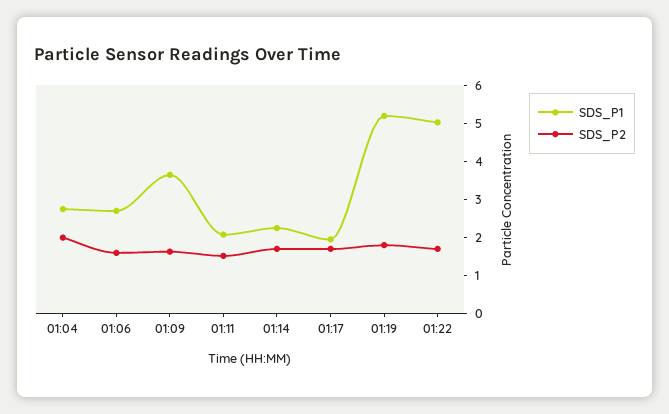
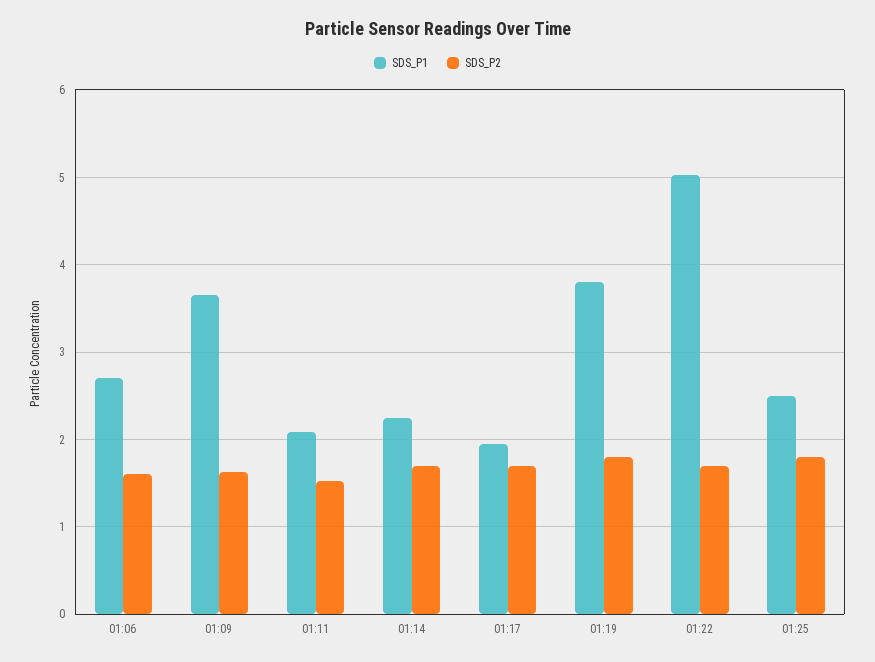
SDS_P1, 01:04: 2.75 -> none
SDS_P2, 01:04: 2 -> none
SDS_P1, 01:19: 5.25 -> 3.8
SDS_P1, 01:25: none -> 2.5
SDS_P2, 01:25: none -> 1.8

